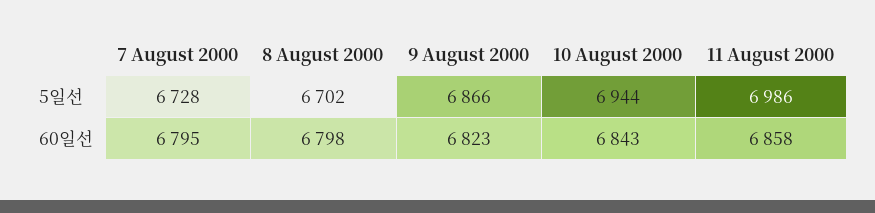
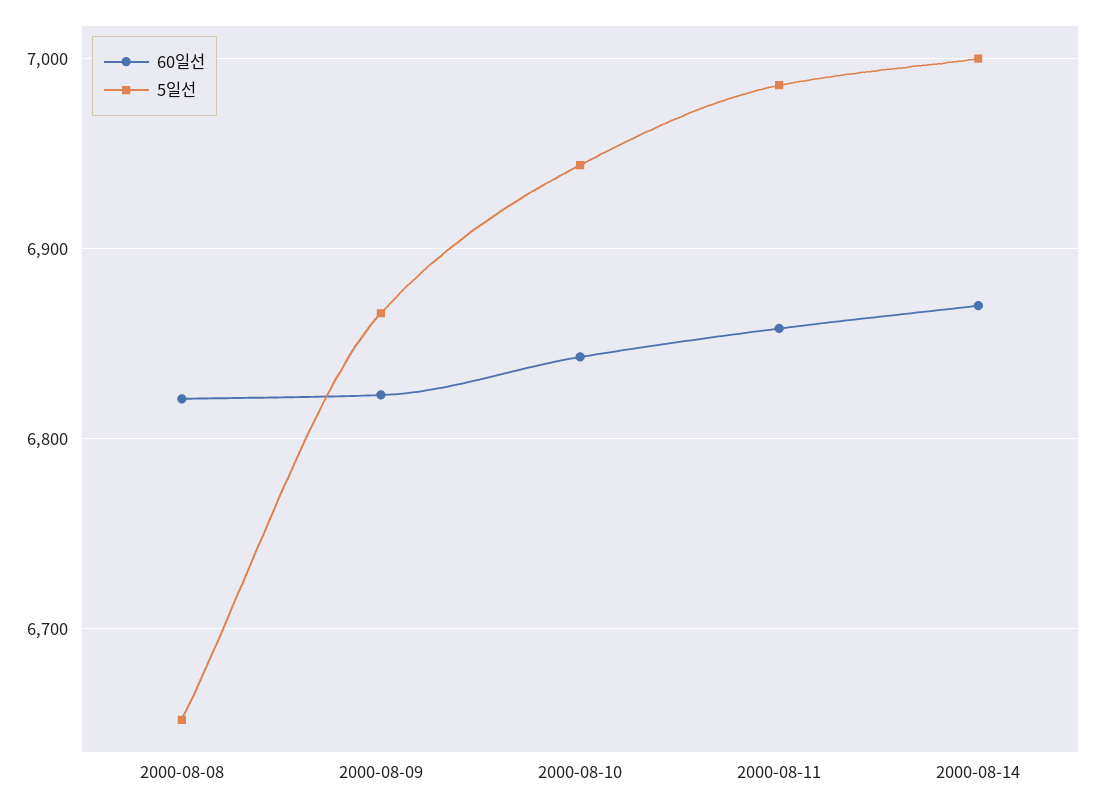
5일선, 7 August 2000: 6728 -> none
5일선, 8 August 2000: 6702 -> 6650
60일선, 7 August 2000: 6795 -> none
60일선, 8 August 2000: 6798 -> 6820
60일선, 2000-08-14: none -> 6870
5일선, 2000-08-14: none -> 7000

